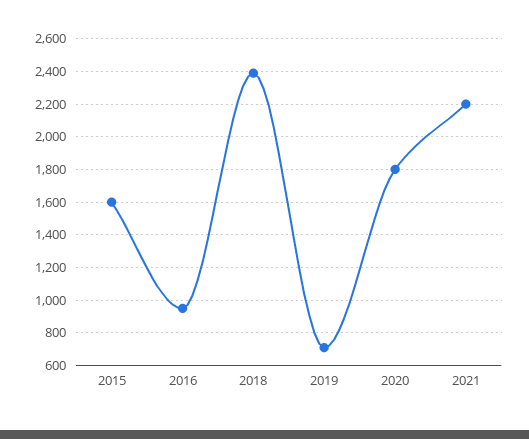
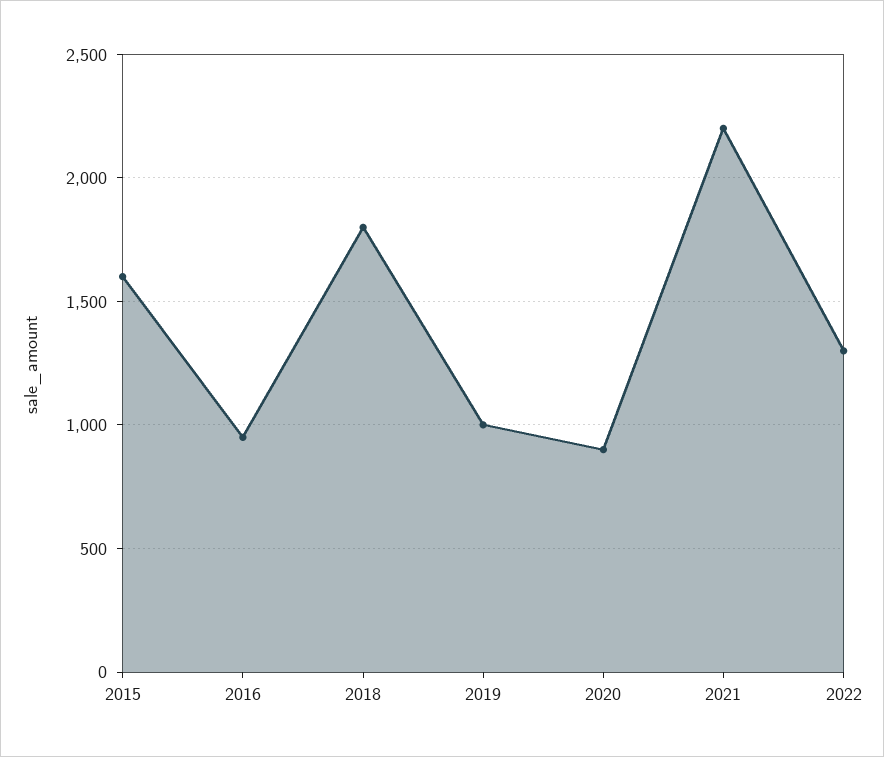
2018: 2400 -> 1800
2019: 700 -> 1000
2020: 1800 -> 900
2022: none -> 1300

